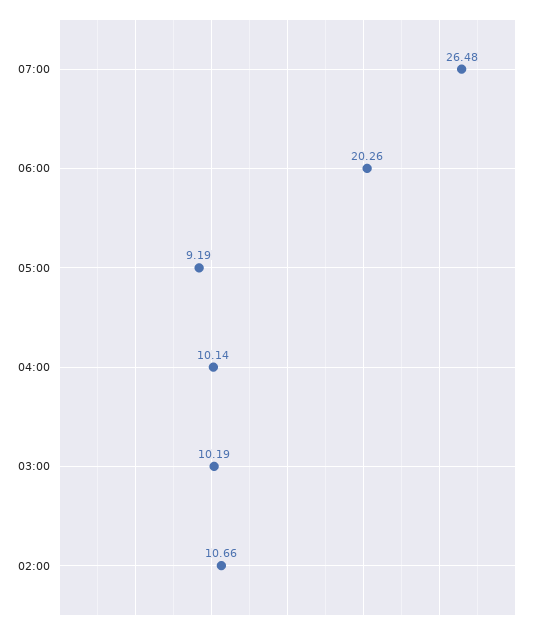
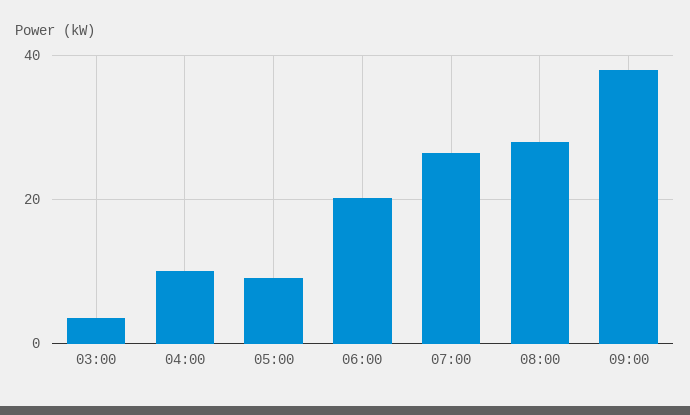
03:00: 10.19 -> 4
02:00: 10.66 -> none
08:00: none -> 28
09:00: none -> 38

